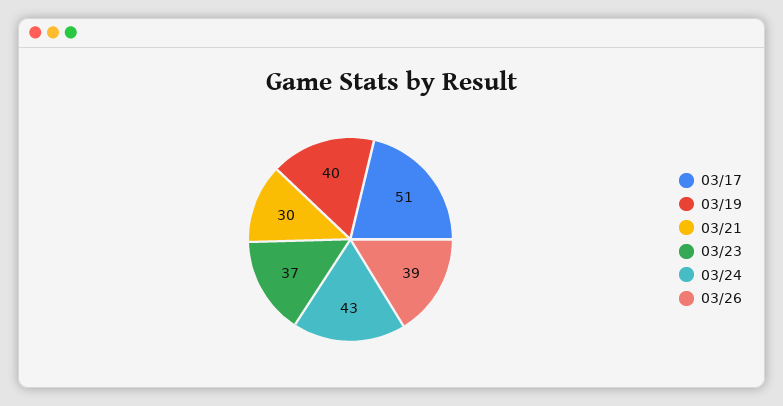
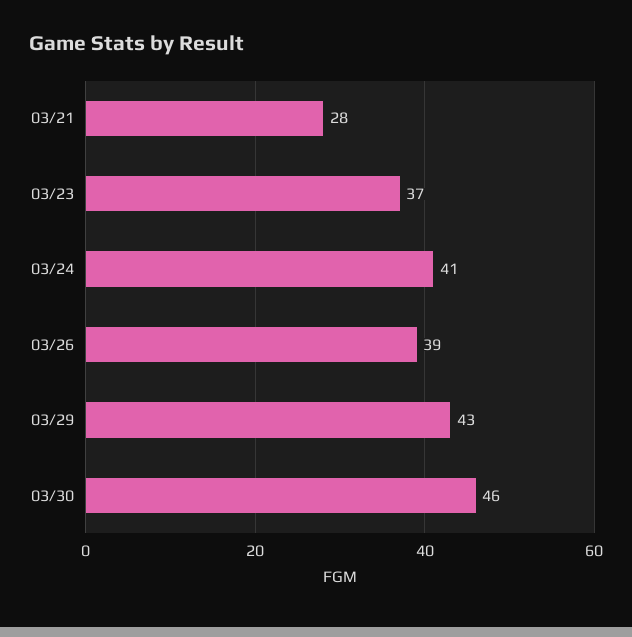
03/17: 51 -> none
03/19: 40 -> none
03/21: 30 -> 28
03/24: 43 -> 41
03/29: none -> 43
03/30: none -> 46

